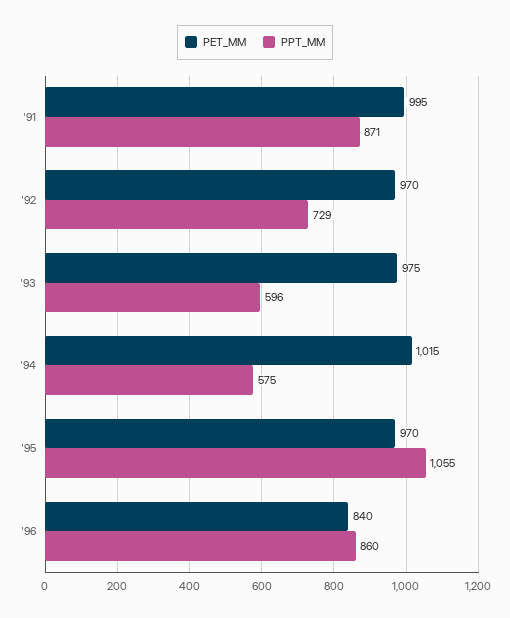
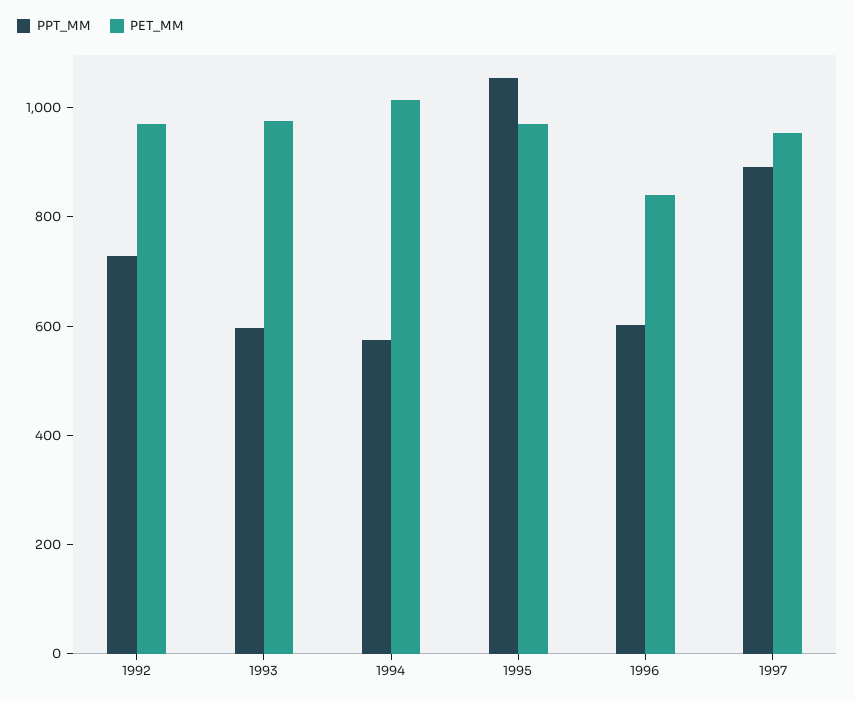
PET_MM, '91: 995 -> none
PPT_MM, '91: 871 -> none
PPT_MM, '96: 860 -> 600
PPT_MM, 1997: none -> 900
PET_MM, 1997: none -> 950

